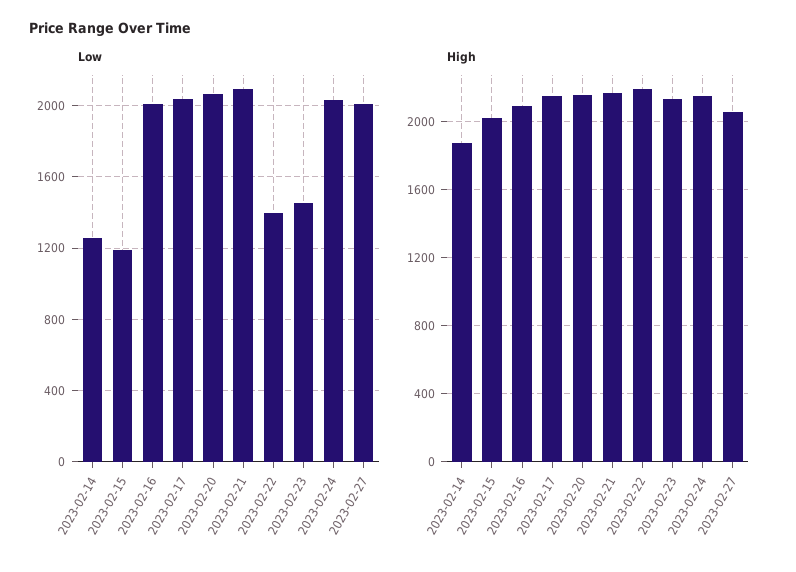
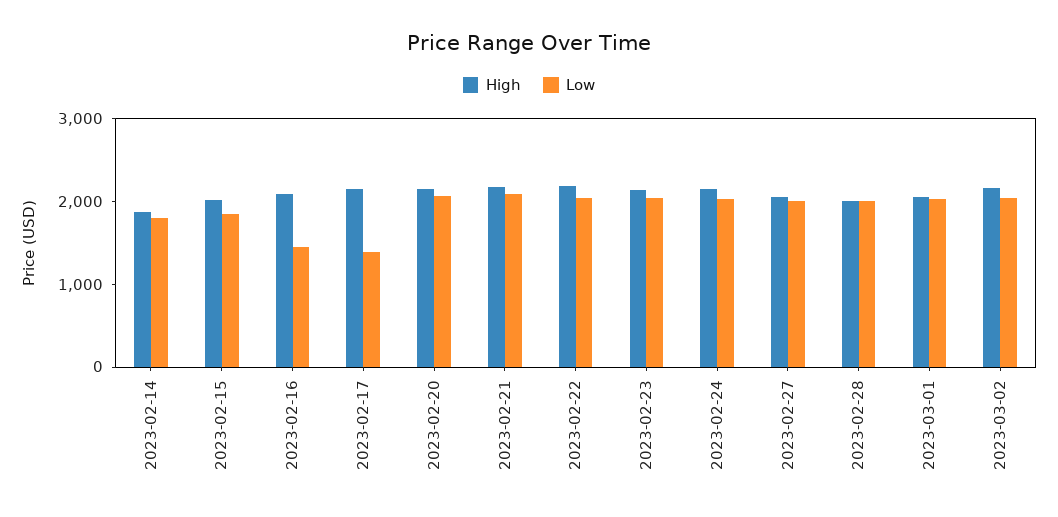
Low, 2023-02-14: 1250 -> 1800
Low, 2023-02-15: 1200 -> 1800
Low, 2023-02-16: 2000 -> 1400
Low, 2023-02-17: 2050 -> 1400
Low, 2023-02-22: 1400 -> 2000
Low, 2023-02-23: 1450 -> 2000
High, 2023-02-28: none -> 2000
Low, 2023-02-28: none -> 2000
High, 2023-03-01: none -> 2000
Low, 2023-03-01: none -> 2000
High, 2023-03-02: none -> 2200
Low, 2023-03-02: none -> 2000

